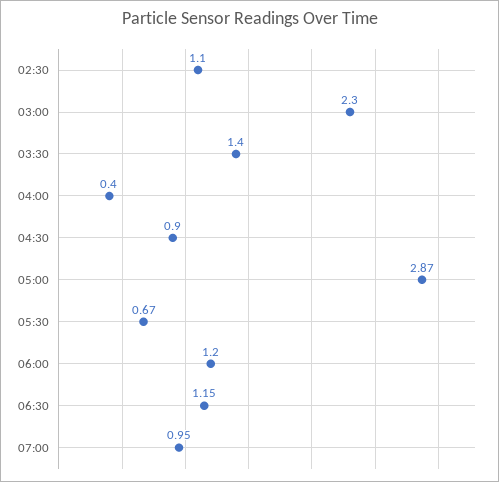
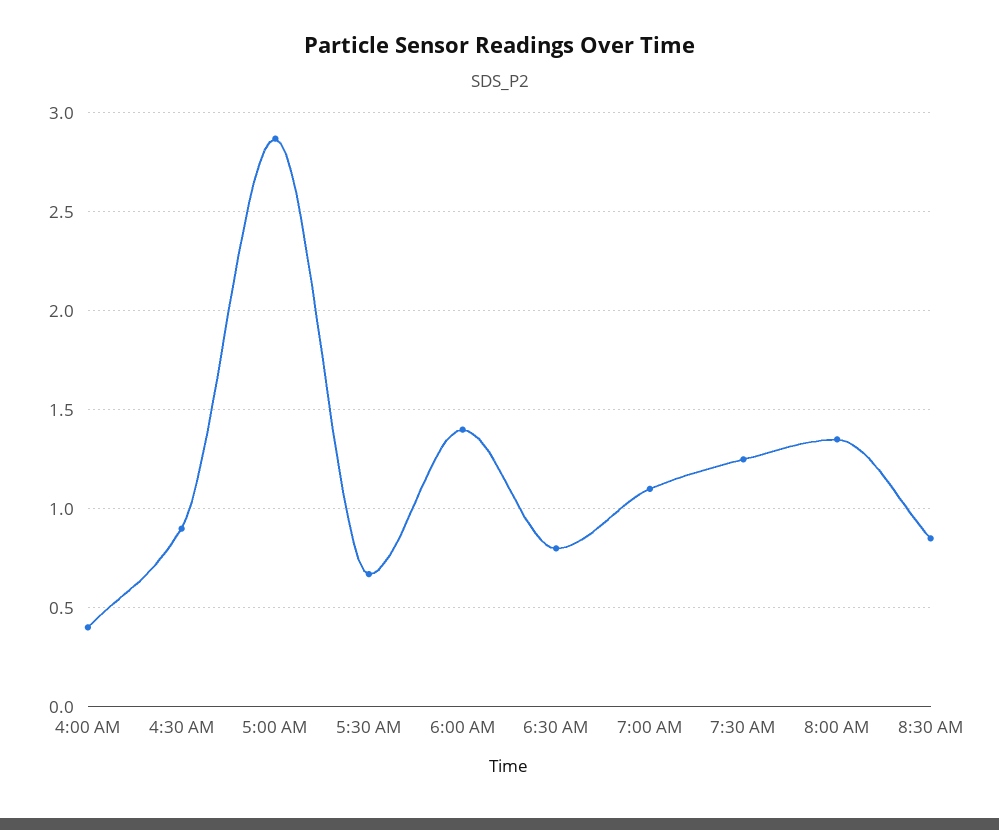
02:30: 1.1 -> none
03:00: 2.3 -> none
03:30: 1.4 -> none
06:00: 1.2 -> 1.4
06:30: 1.15 -> 0.8
07:00: 0.95 -> 1.1
7:30 AM: none -> 1.25
8:00 AM: none -> 1.35
8:30 AM: none -> 0.85

